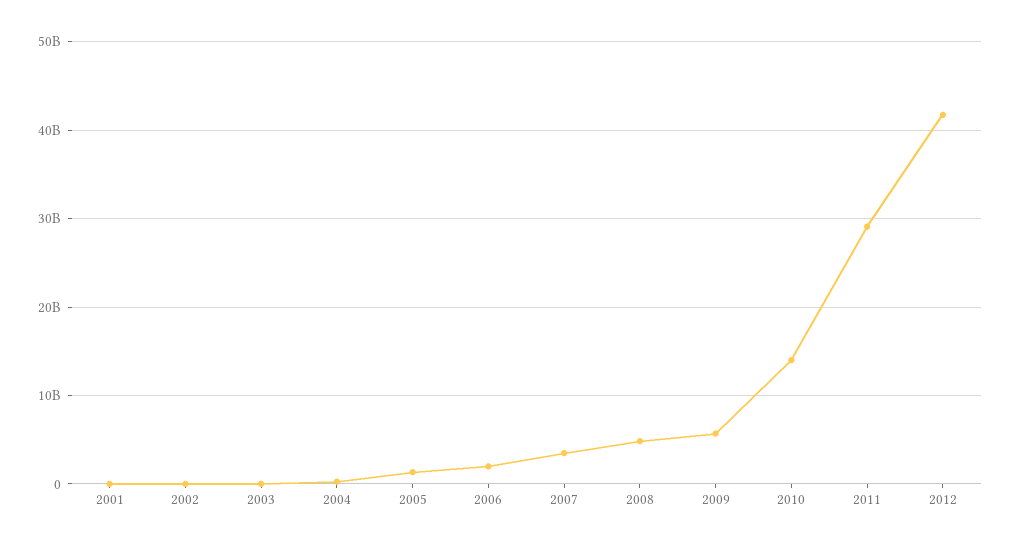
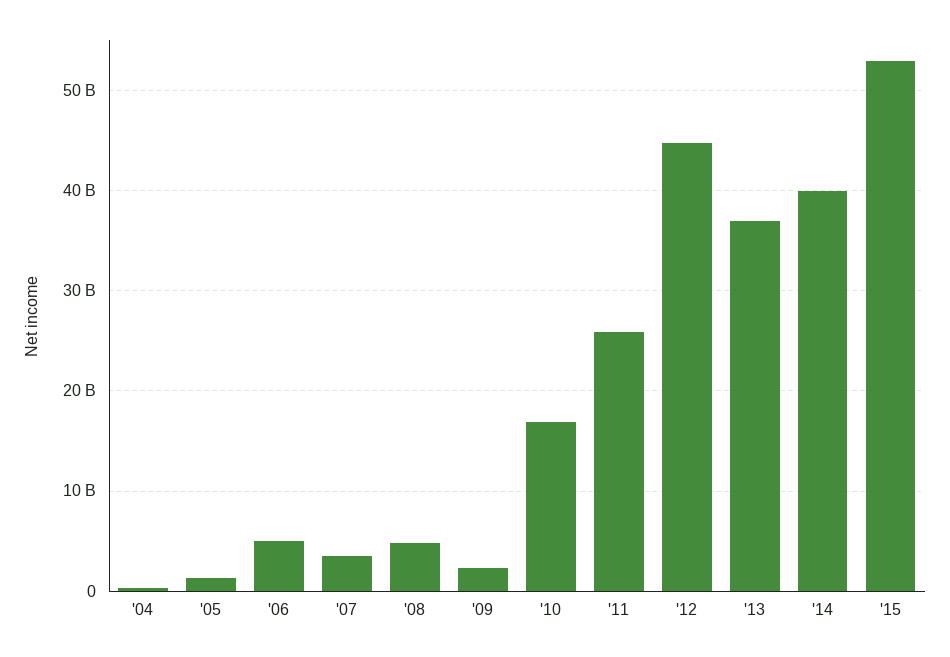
2001: 0 -> none
2002: 0 -> none
2003: 0 -> none
2006: 2000000000 -> 5000000000
2009: 6000000000 -> 2000000000
2010: 14000000000 -> 17000000000
2011: 29000000000 -> 26000000000
2012: 42000000000 -> 45000000000
'13: none -> 37000000000
'14: none -> 40000000000
'15: none -> 53000000000

